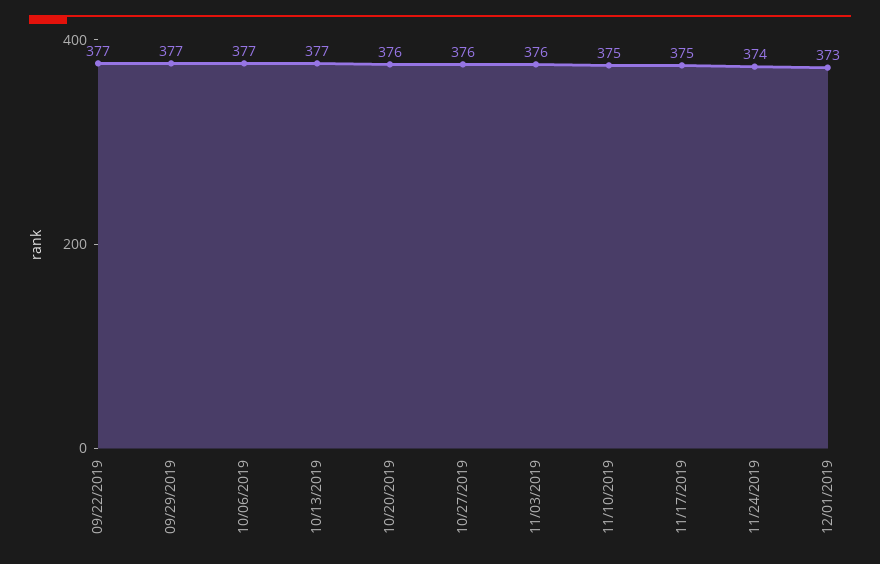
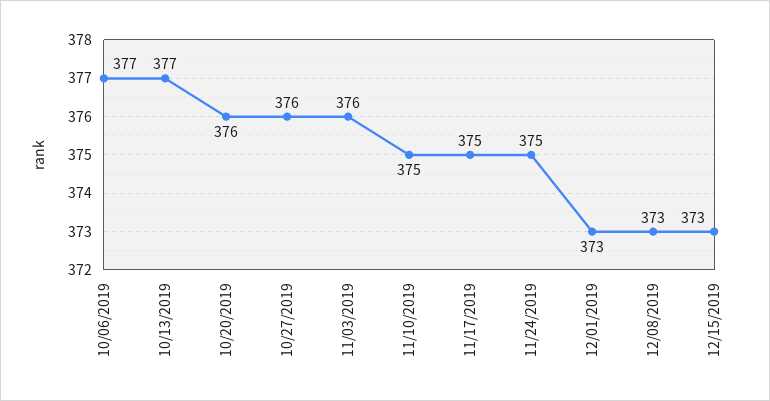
09/22/2019: 377 -> none
09/29/2019: 377 -> none
11/24/2019: 374 -> 375
12/08/2019: none -> 373
12/15/2019: none -> 373

